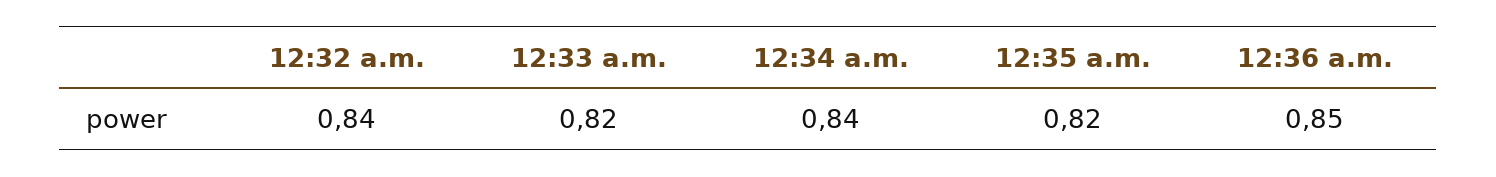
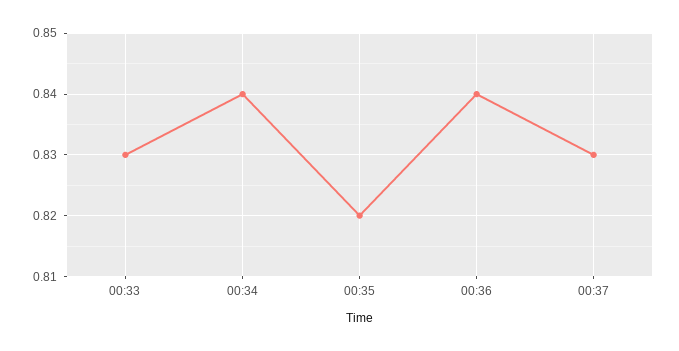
12:32 a.m.: 0.84 -> none
12:33 a.m.: 0.82 -> 0.83
12:36 a.m.: 0.85 -> 0.84
00:37: none -> 0.83

